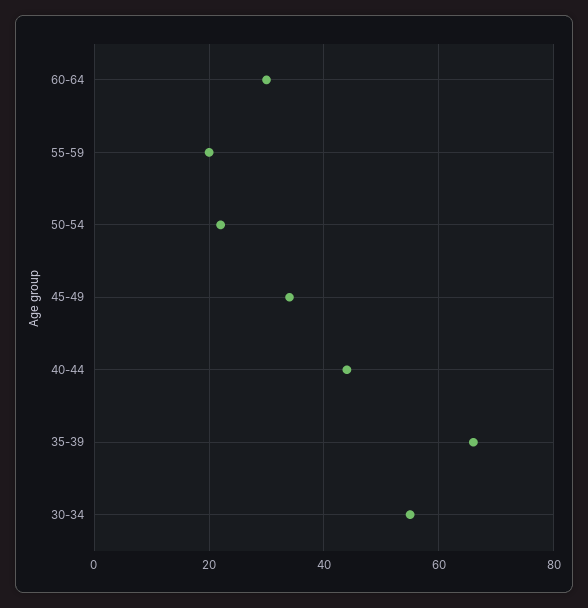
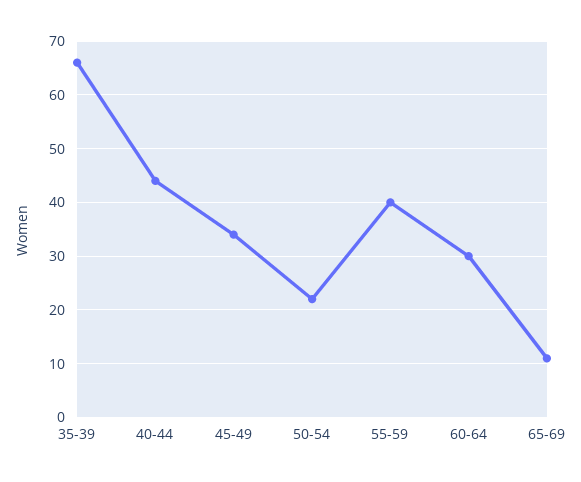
55-59: 20 -> 40
30-34: 55 -> none
65-69: none -> 10

